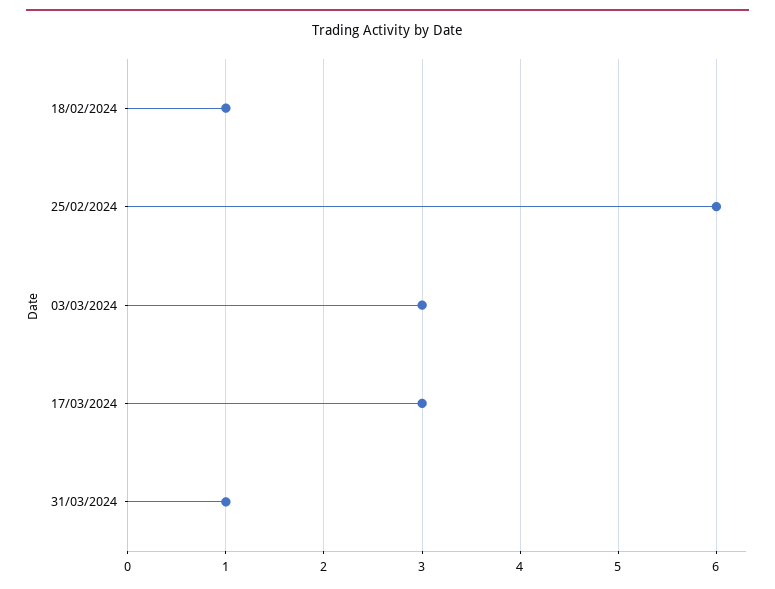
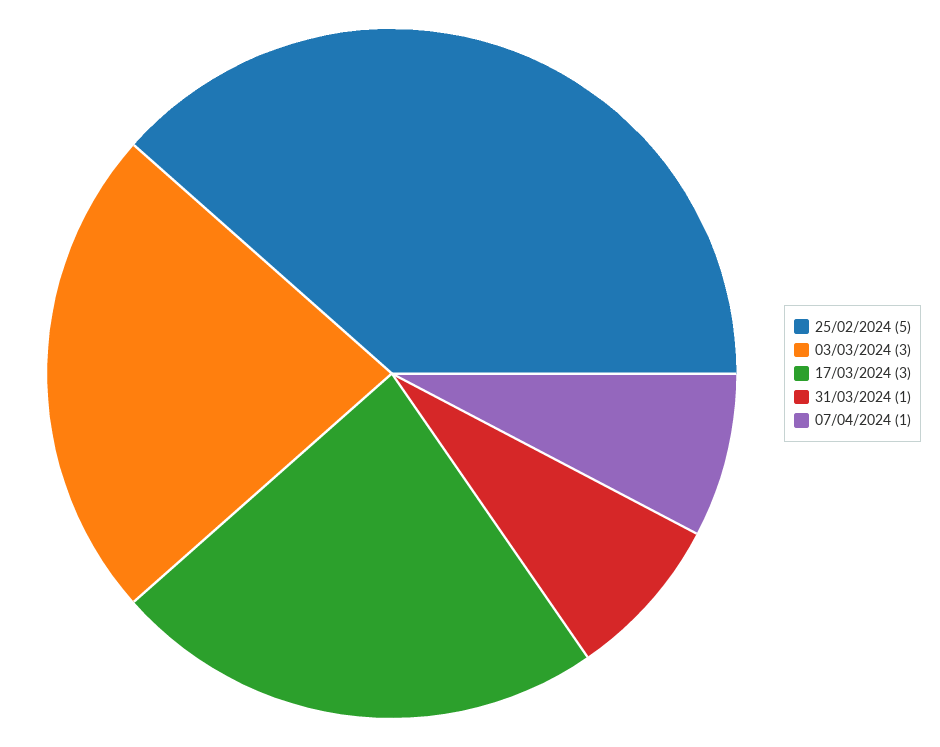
18/02/2024: 1 -> none
25/02/2024: 6 -> 5
07/04/2024: none -> 1

